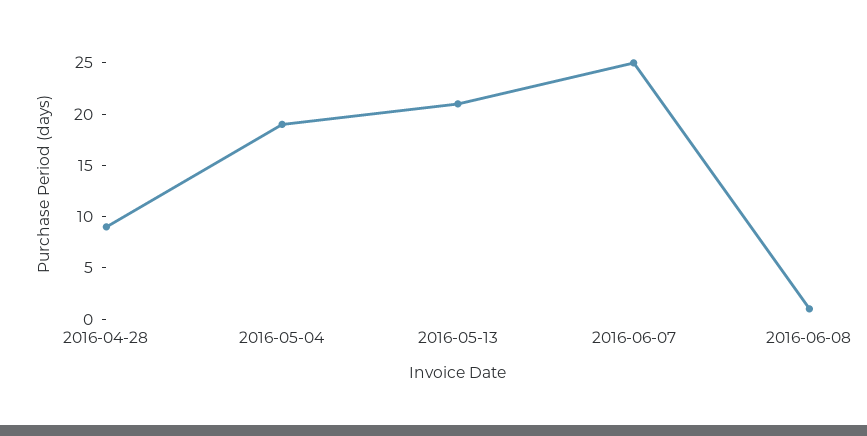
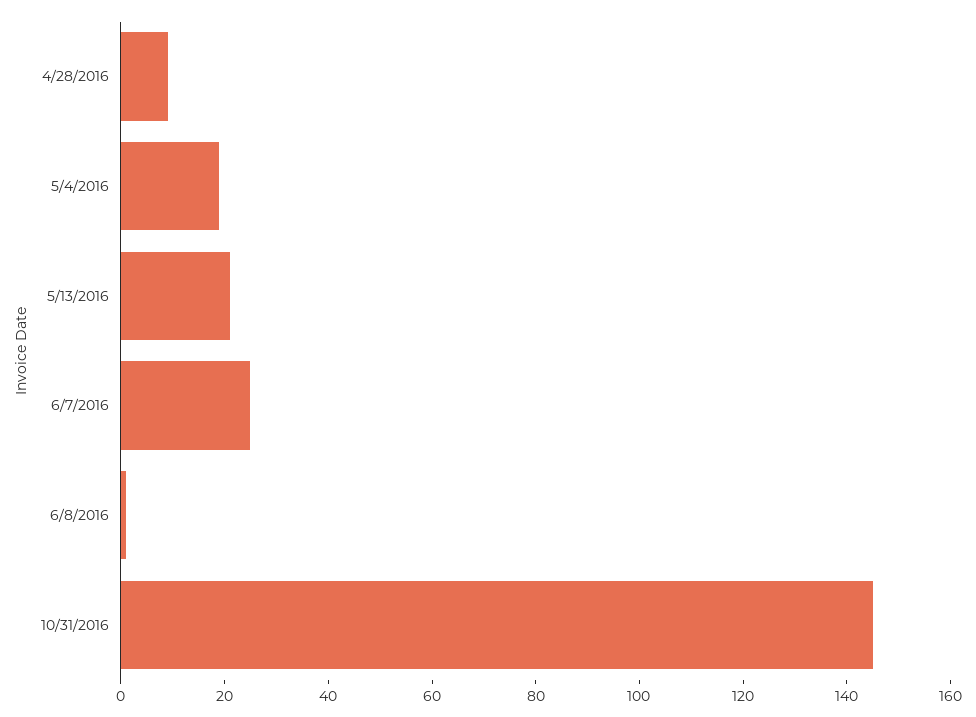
10/31/2016: none -> 145

